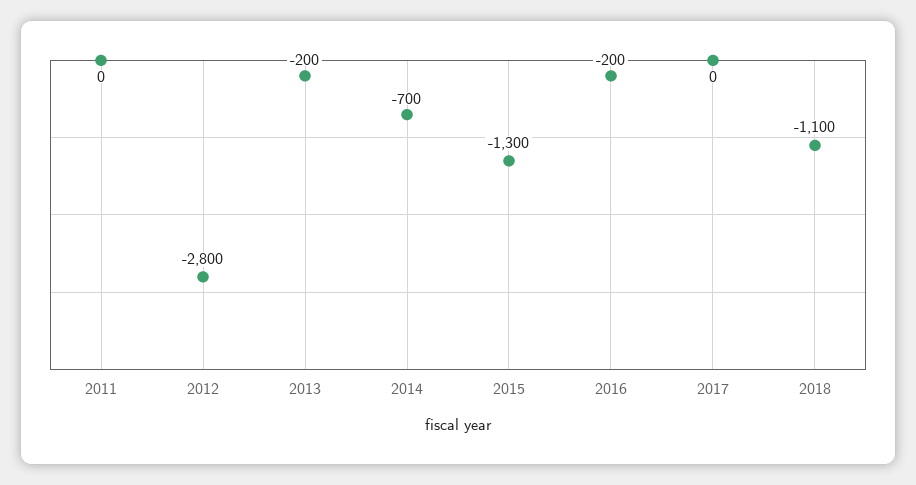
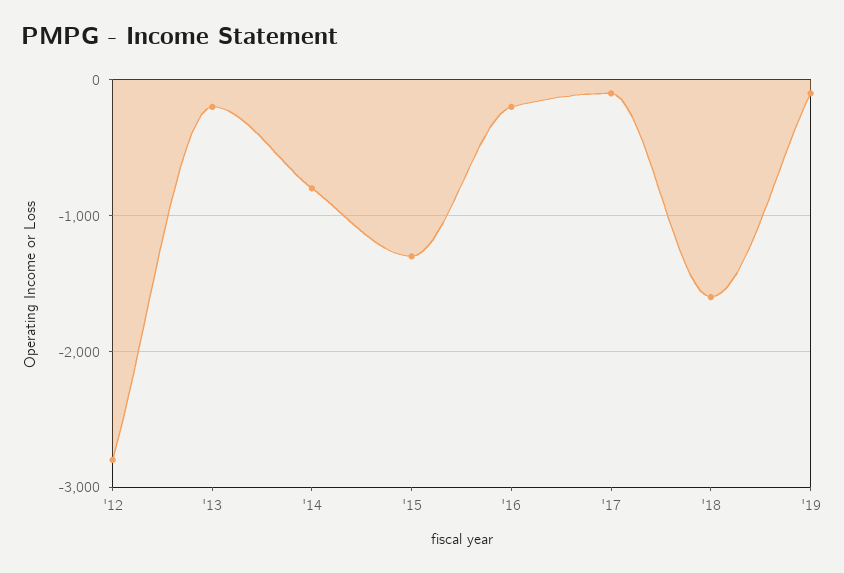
2011: 0 -> none
2014: -700 -> -800
2017: 0 -> -100
2018: -1100 -> -1600
'19: none -> -100

